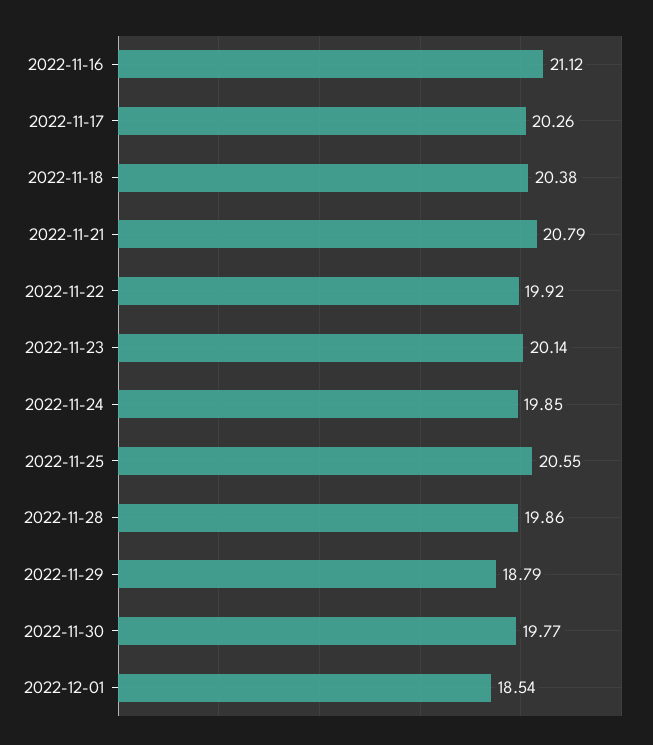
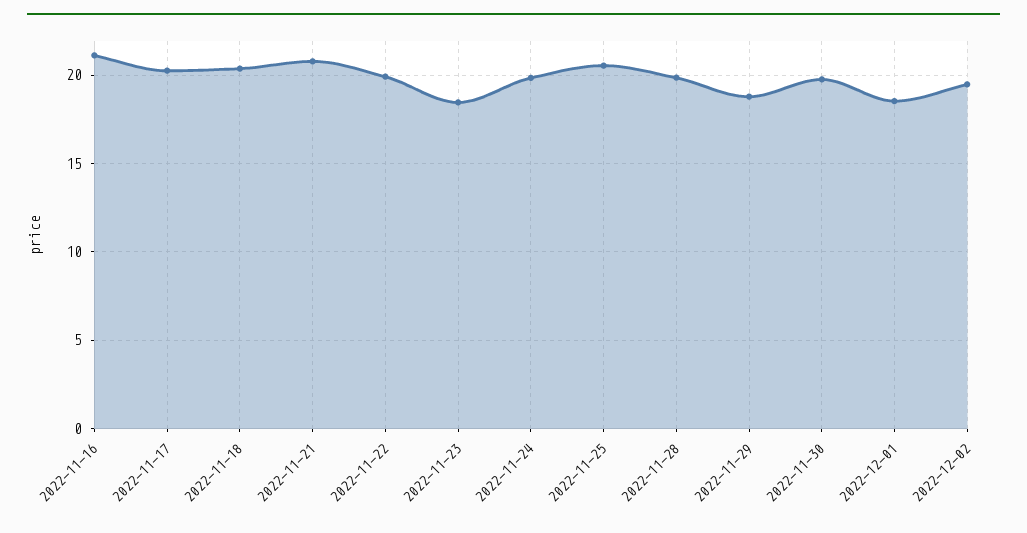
2022-11-23: 20.14 -> 18.5
2022-12-02: none -> 19.5

